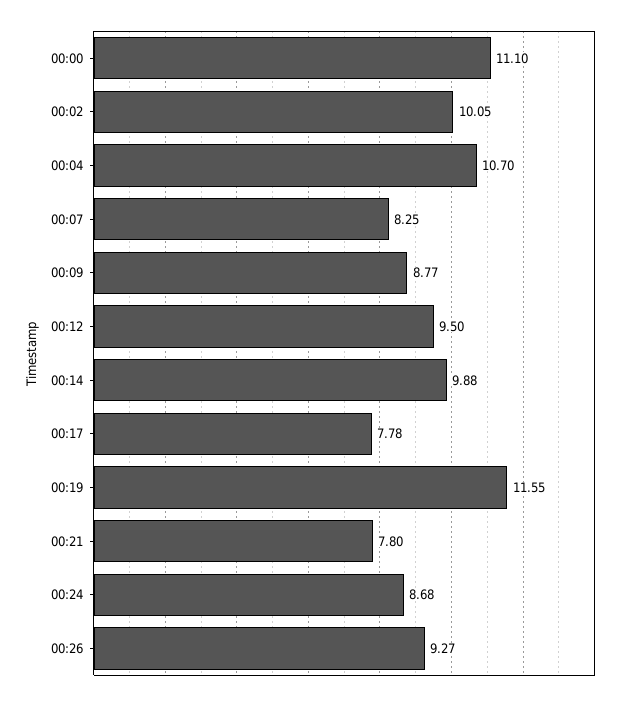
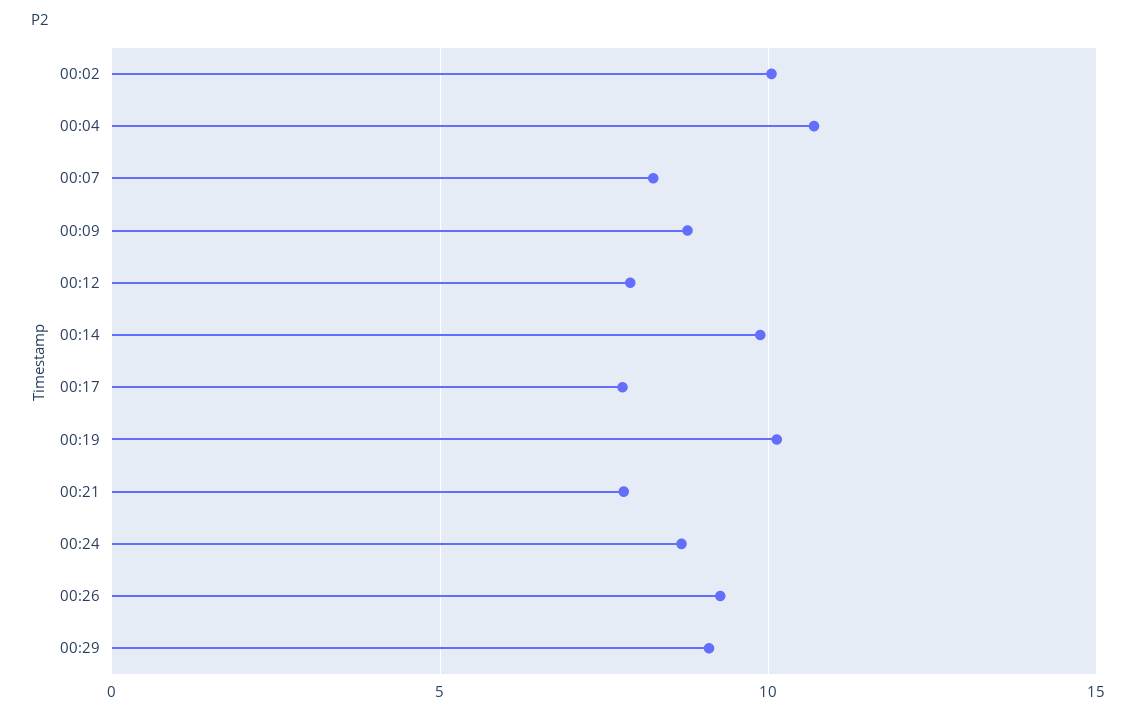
00:00: 11.1 -> none
00:12: 9.5 -> 8
00:19: 11.55 -> 10
00:29: none -> 9

